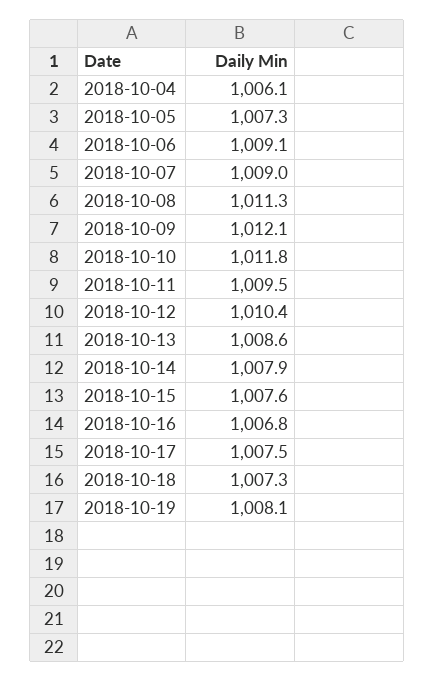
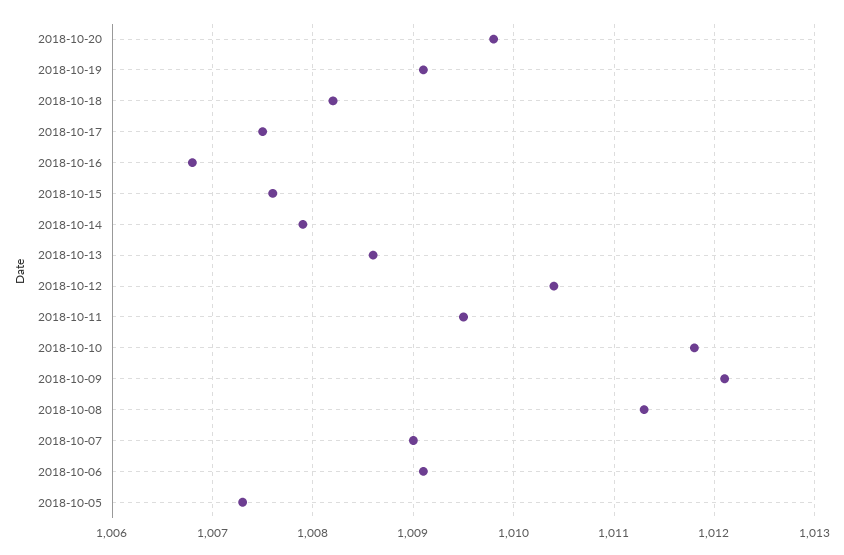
2018-10-04: 1006.1 -> none
2018-10-18: 1007.3 -> 1008.2
2018-10-19: 1008.1 -> 1009.1
2018-10-20: none -> 1009.8

